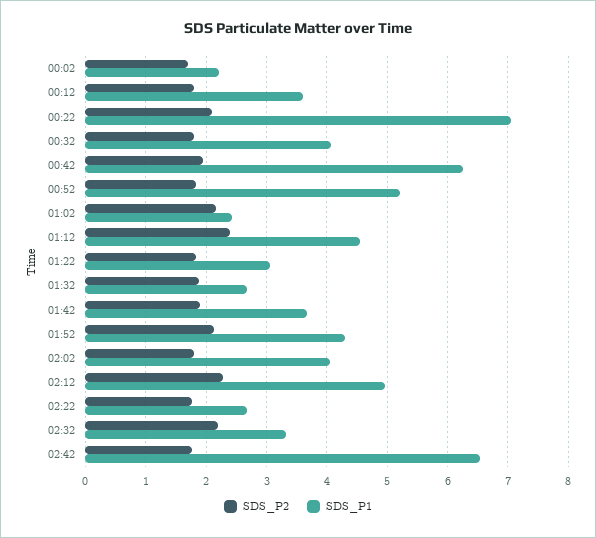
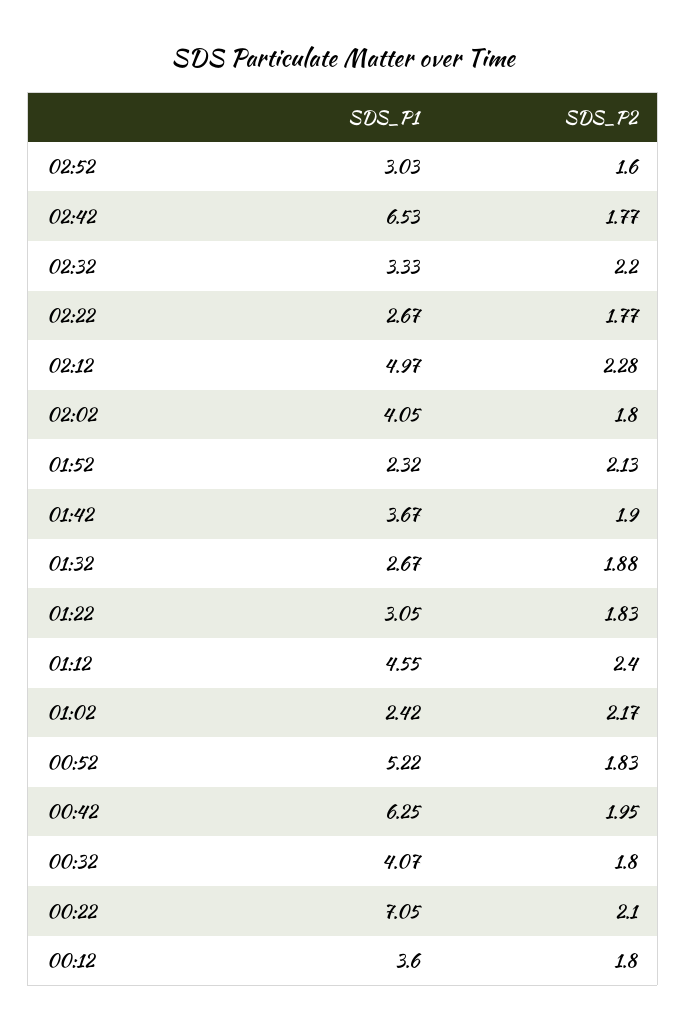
SDS_P2, 00:02: 1.7 -> none
SDS_P1, 00:02: 2.2 -> none
SDS_P1, 01:52: 4.3 -> 2.32
SDS_P1, 02:52: none -> 3.03
SDS_P2, 02:52: none -> 1.6

